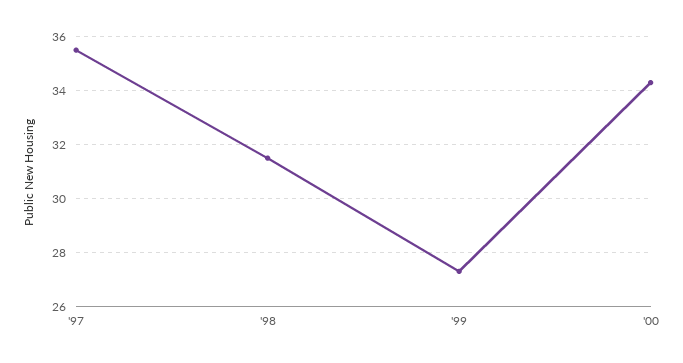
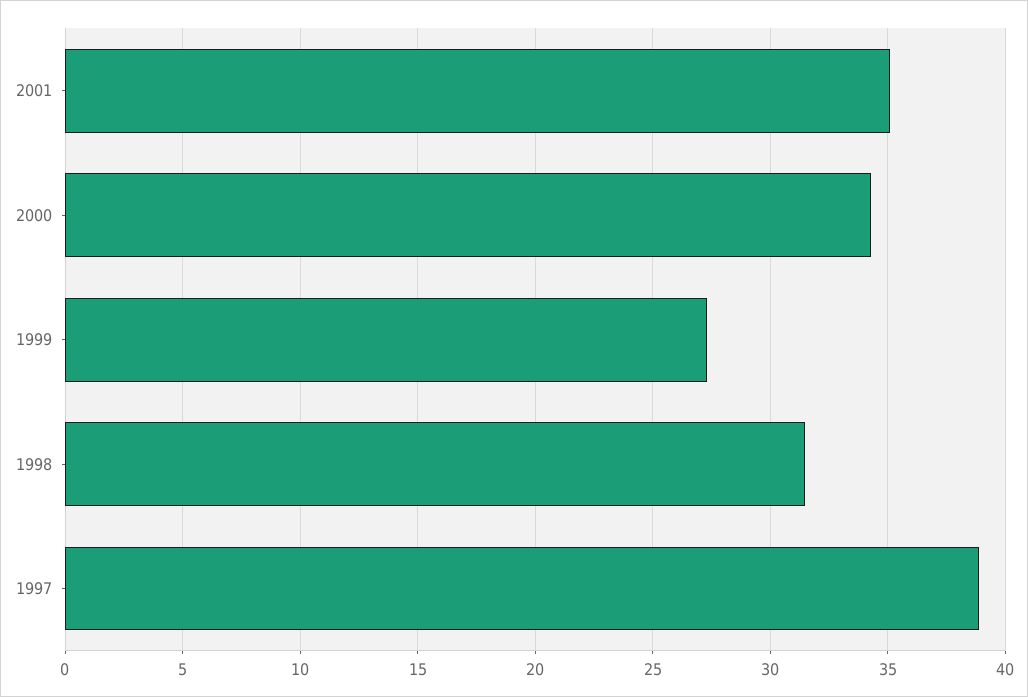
'97: 35.5 -> 39
2001: none -> 35

